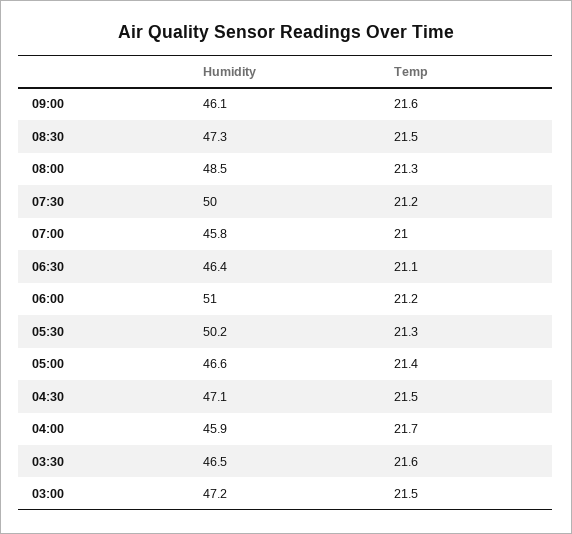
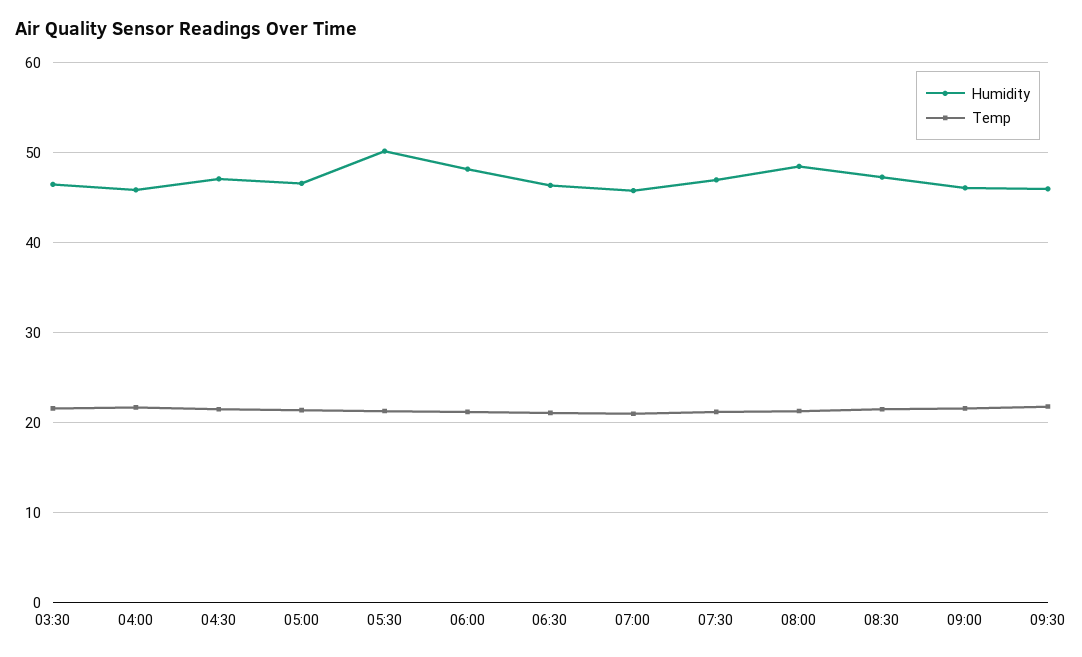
Humidity, 07:30: 50 -> 47
Humidity, 06:00: 51 -> 48
Humidity, 03:00: 47.2 -> none
Temp, 03:00: 21.5 -> none
Humidity, 09:30: none -> 46
Temp, 09:30: none -> 22

